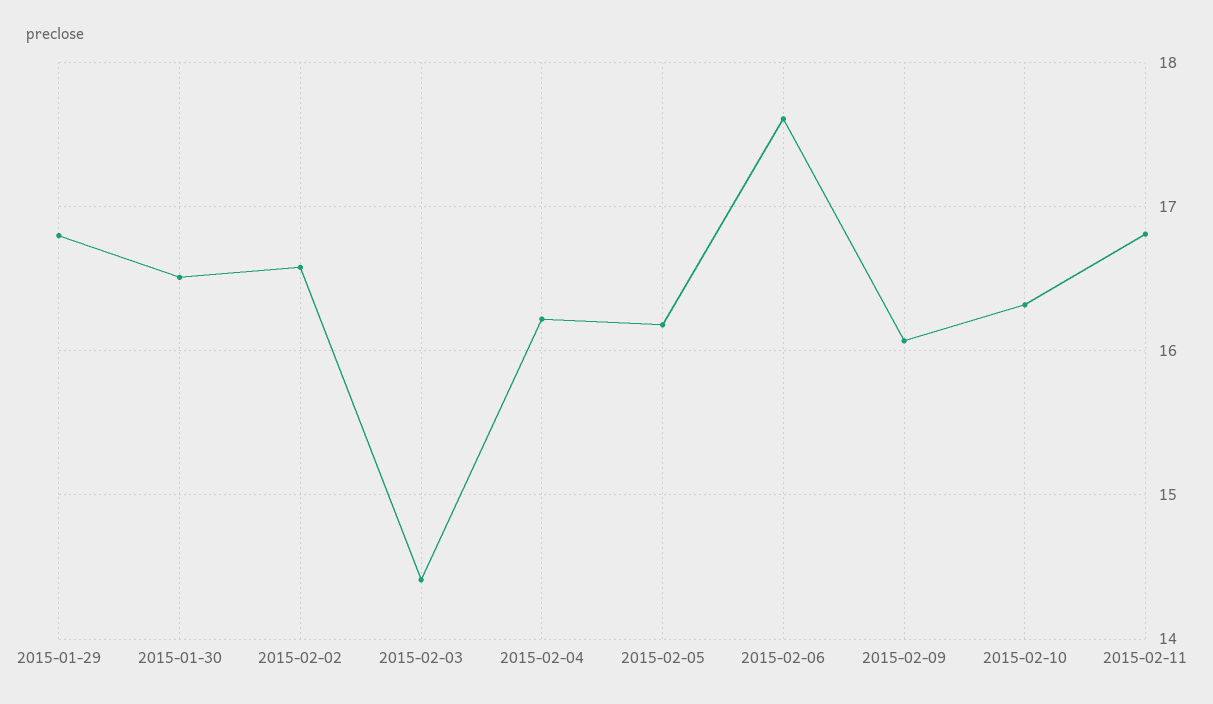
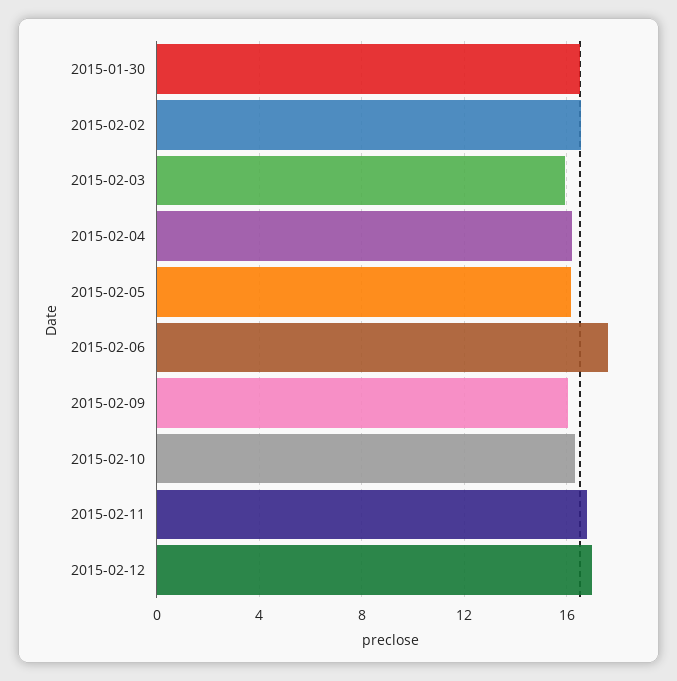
2015-01-29: 16.8 -> none
2015-02-03: 14.4 -> 16
2015-02-12: none -> 17

